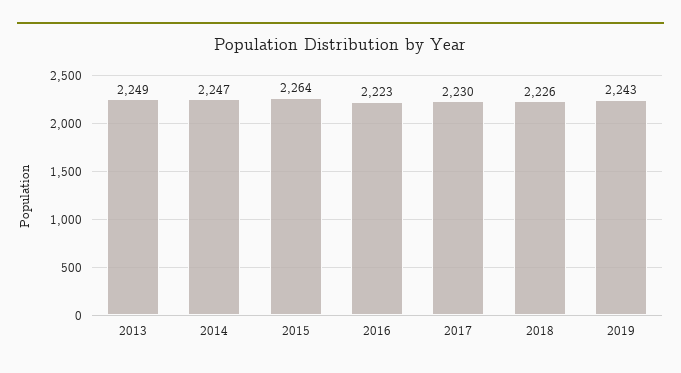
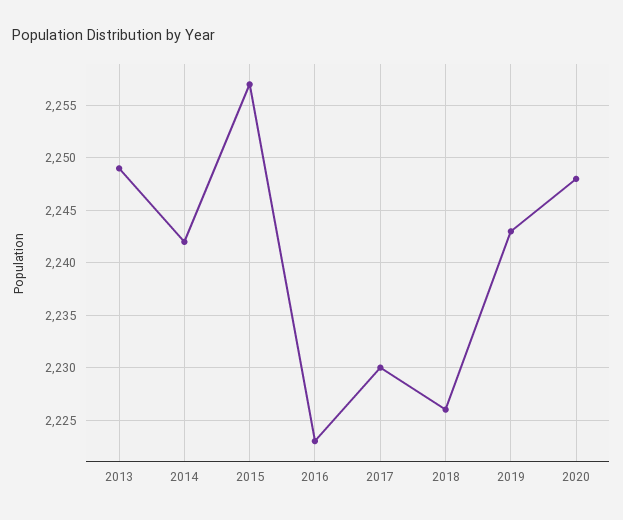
2014: 2247 -> 2242
2015: 2264 -> 2257
2020: none -> 2248

